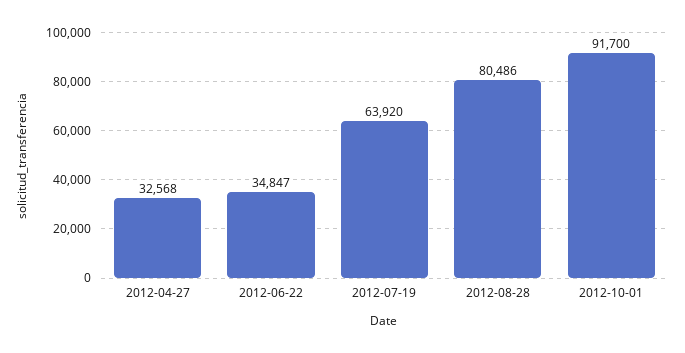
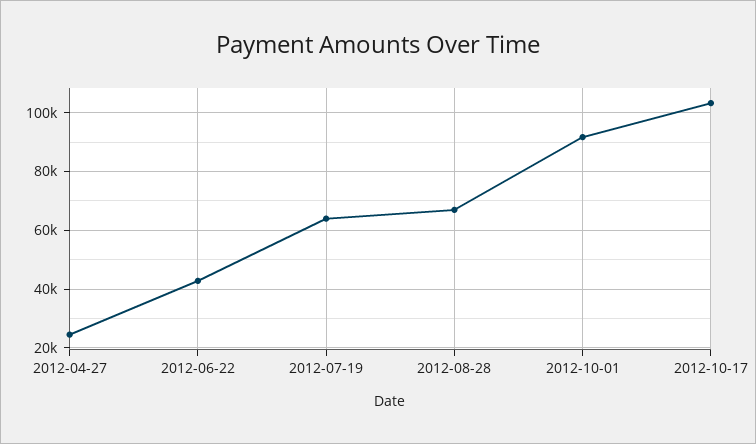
2012-04-27: 32568 -> 25000
2012-06-22: 34847 -> 42500
2012-08-28: 80486 -> 67500
2012-10-17: none -> 102500

